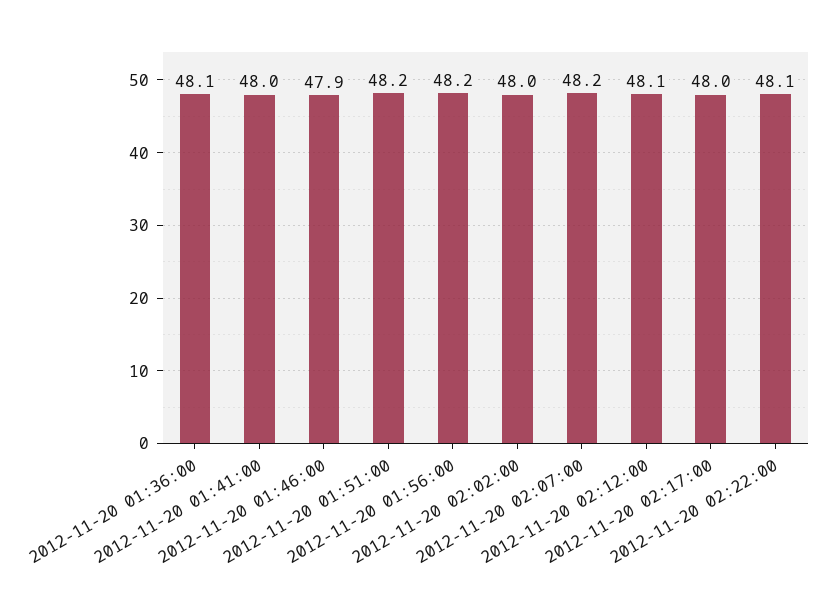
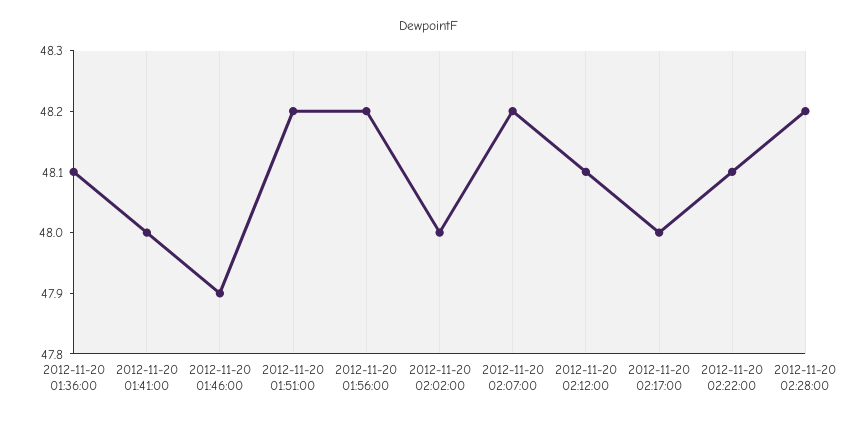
2012-11-20 02:28:00: none -> 48.2

